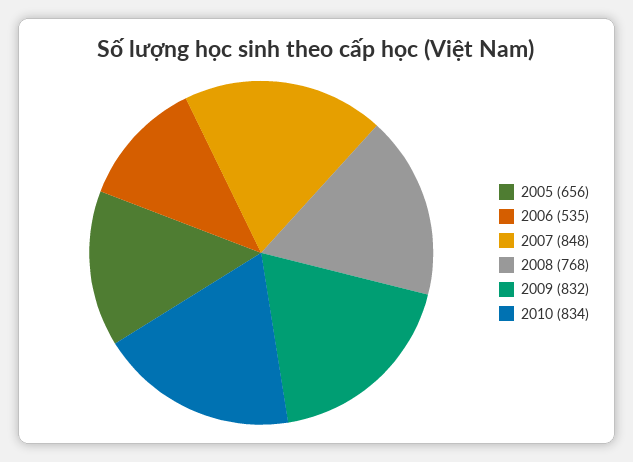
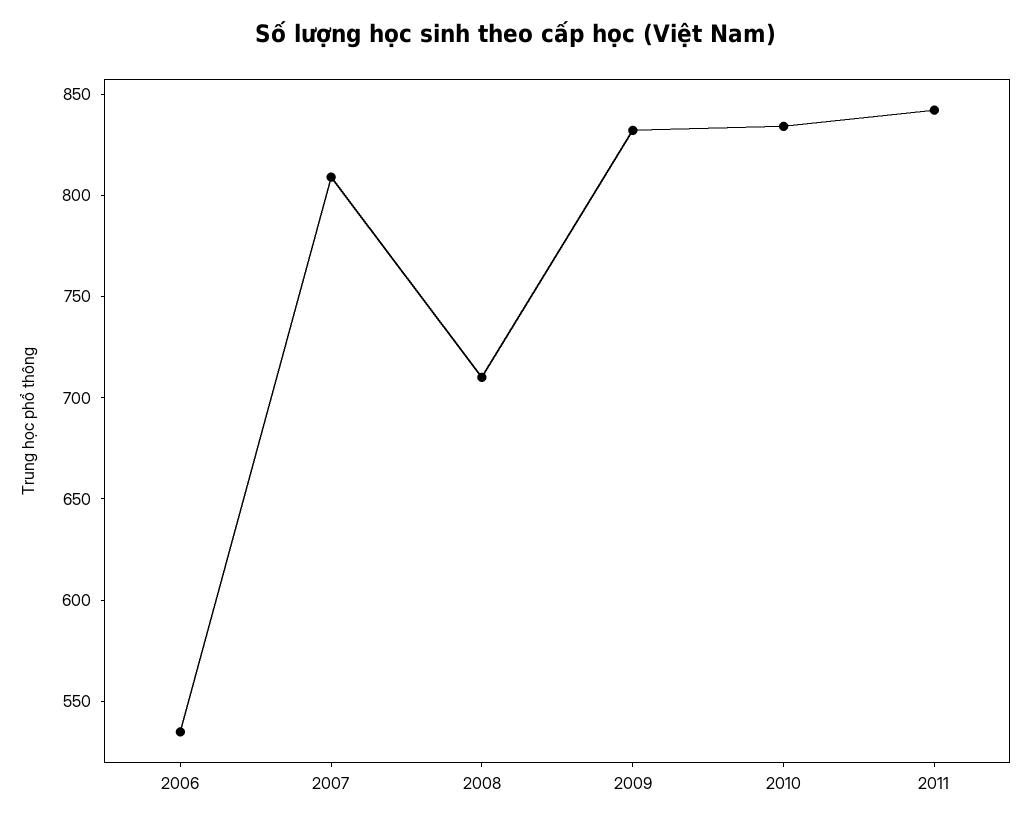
2005: 656 -> none
2007: 848 -> 810
2008: 768 -> 710
2011: none -> 840

